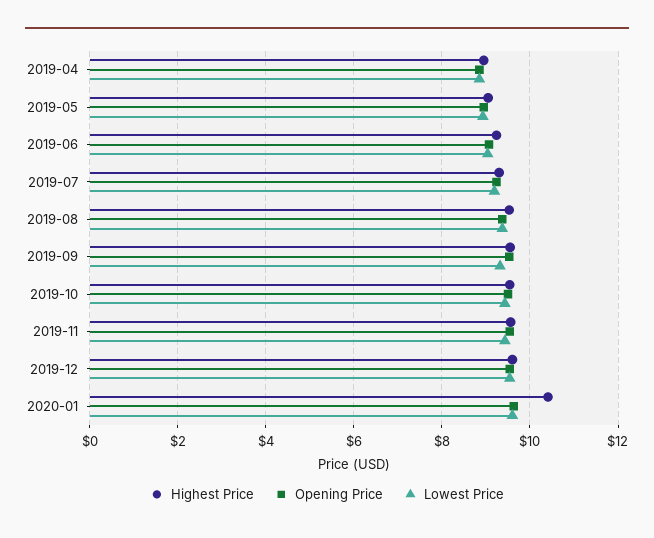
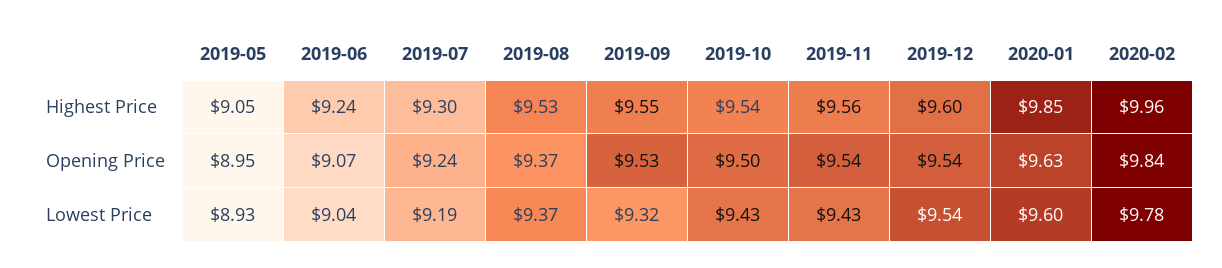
Highest Price, 2019-04: 9 -> none
Opening Price, 2019-04: 8.8 -> none
Lowest Price, 2019-04: 8.8 -> none
Highest Price, 2020-01: 10.4 -> 9.85
Highest Price, 2020-02: none -> 9.96
Opening Price, 2020-02: none -> 9.84
Lowest Price, 2020-02: none -> 9.78

